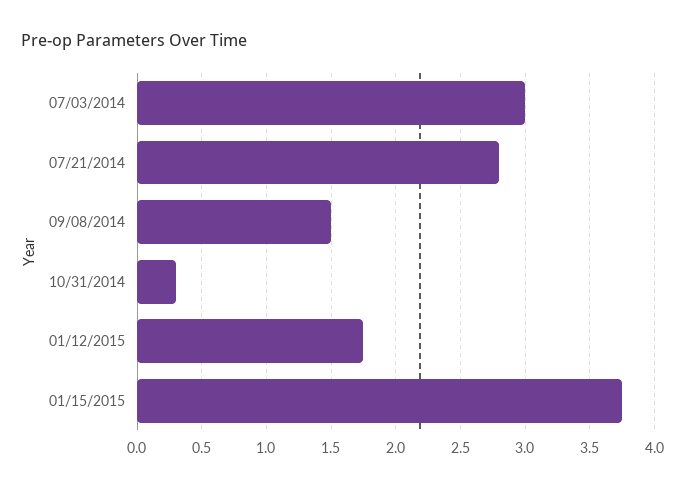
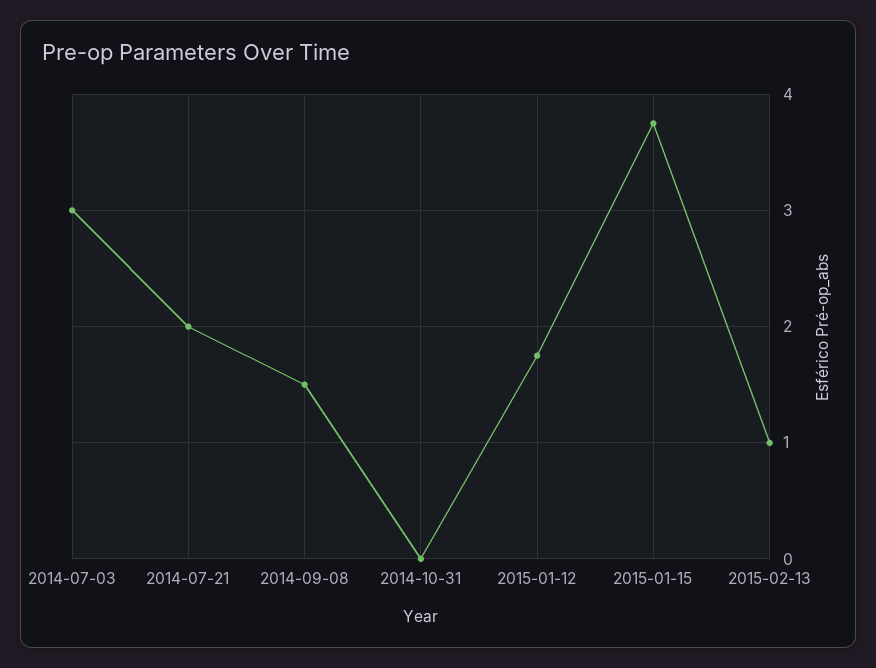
07/21/2014: 2.8 -> 2
10/31/2014: 0.3 -> 0
2015-02-13: none -> 1

